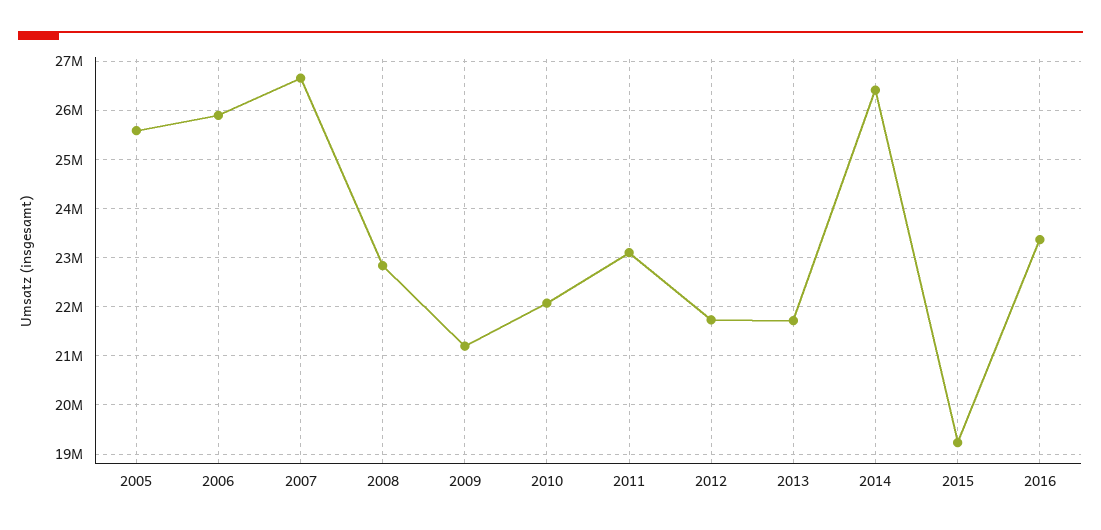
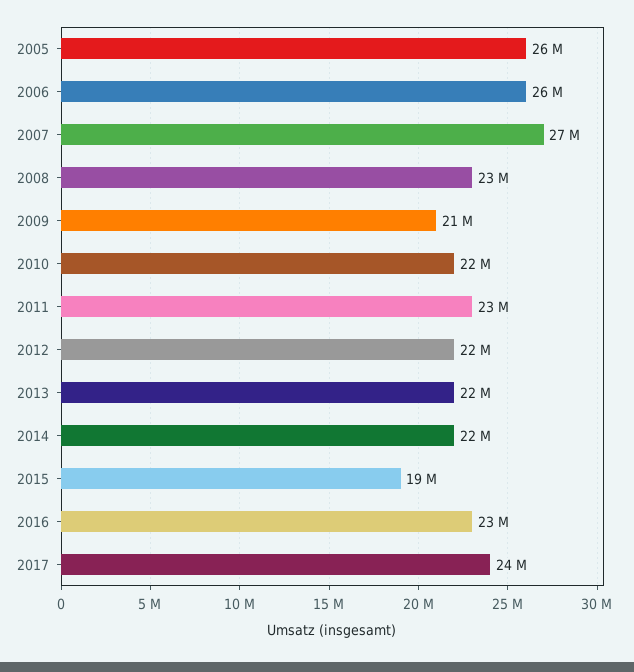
2014: 26400000 -> 22000000
2017: none -> 24000000

